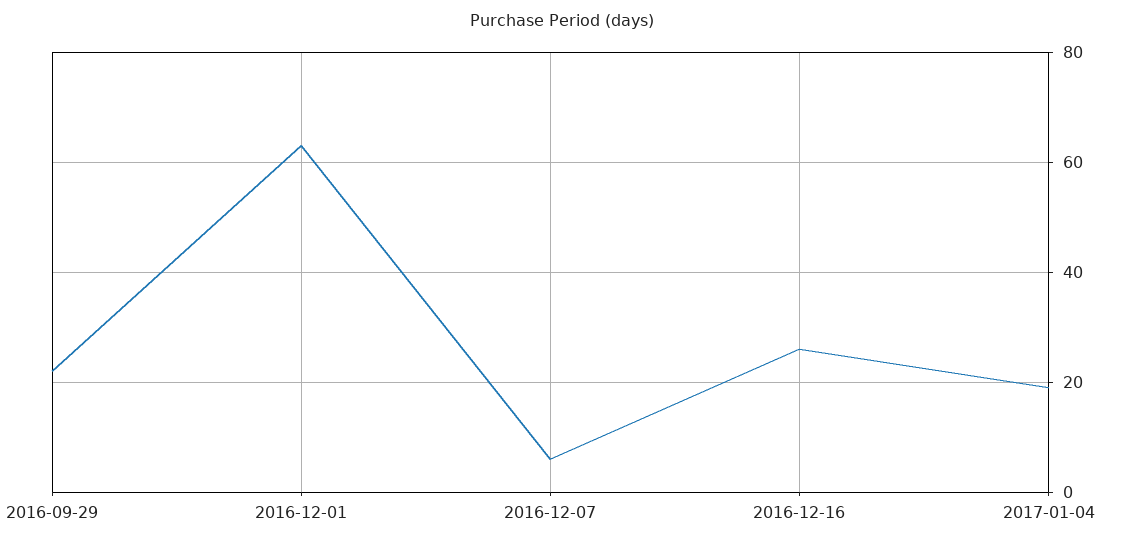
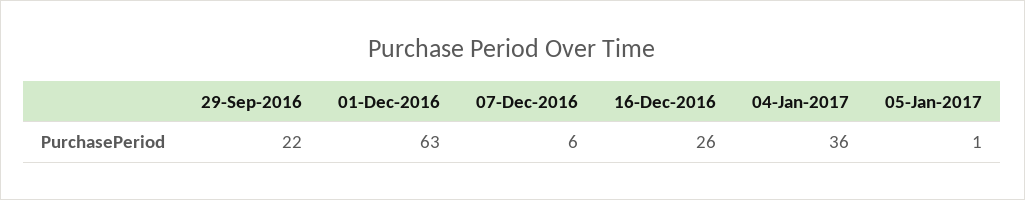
2017-01-04: 20 -> 36
05-Jan-2017: none -> 1

